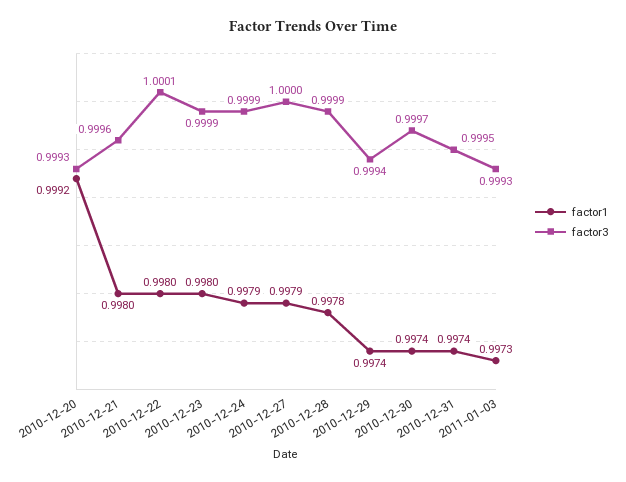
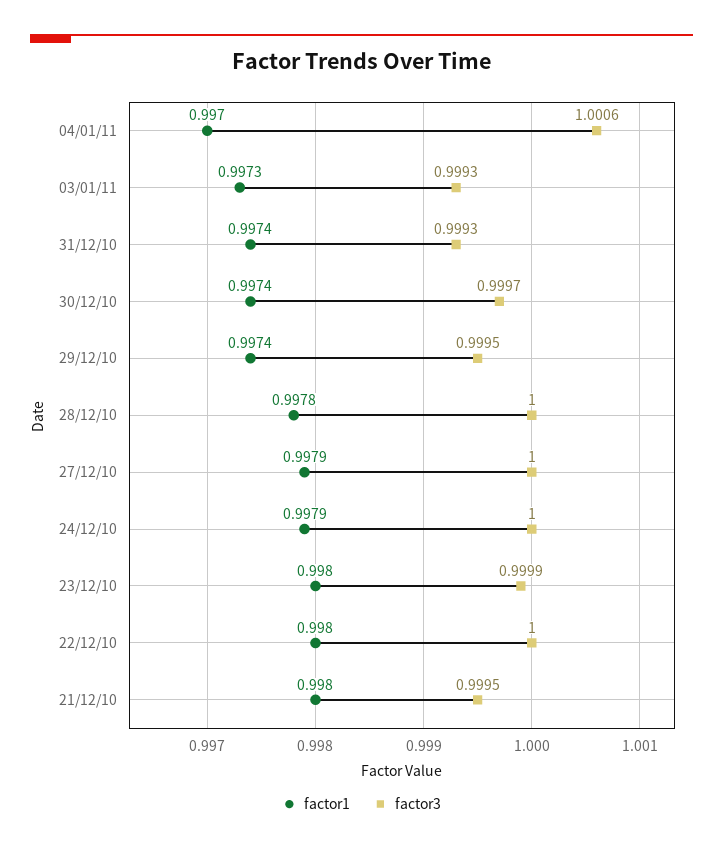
factor1, 2010-12-20: 0.9992 -> none
factor3, 2010-12-20: 0.9993 -> none
factor3, 2010-12-21: 0.9996 -> 0.9995
factor3, 2010-12-22: 1.0001 -> 1
factor3, 2010-12-24: 0.9999 -> 1
factor3, 2010-12-28: 0.9999 -> 1
factor3, 2010-12-29: 0.9994 -> 0.9995
factor3, 2010-12-31: 0.9995 -> 0.9993
factor1, 04/01/11: none -> 0.997
factor3, 04/01/11: none -> 1.0006

